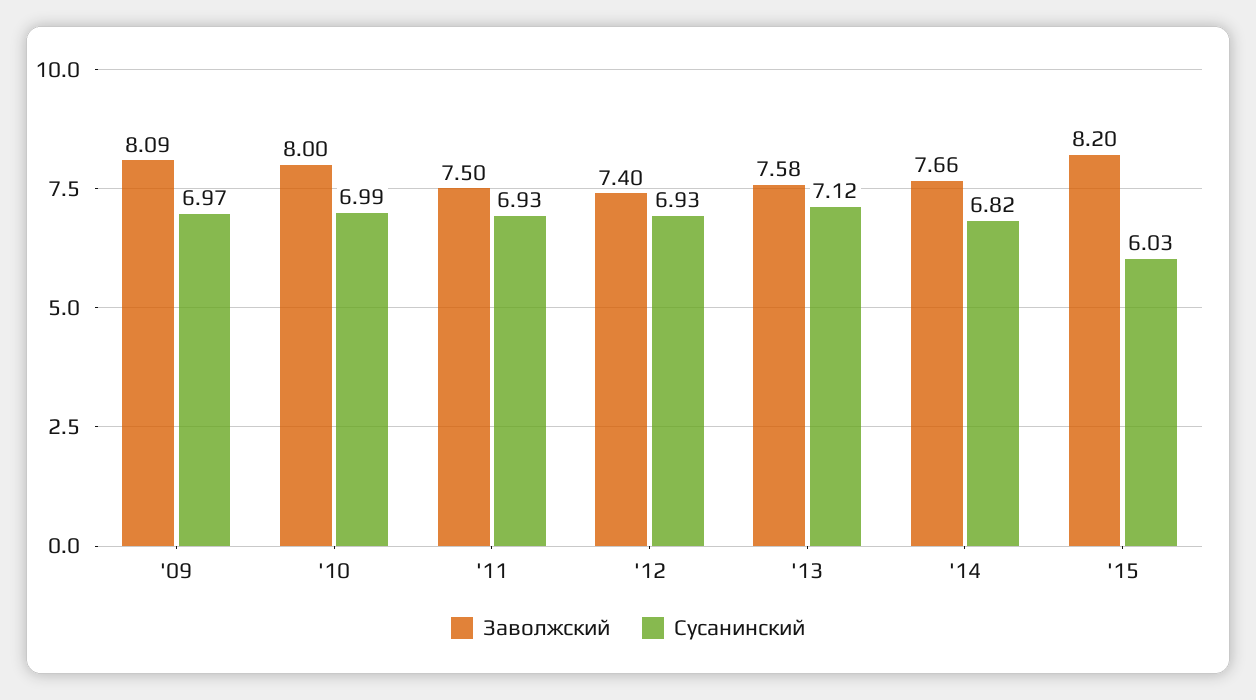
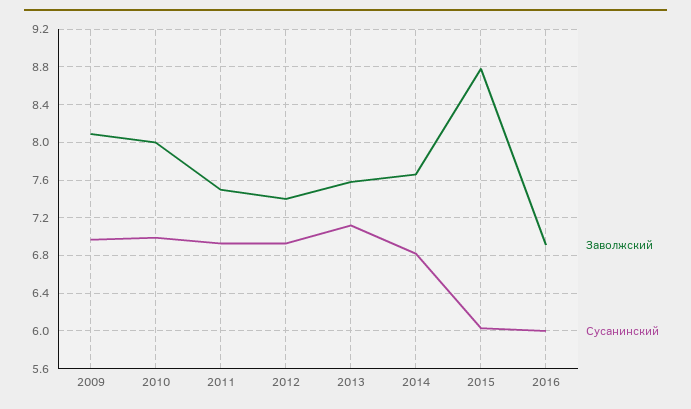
Заволжский, '15: 8.2 -> 8.8
Заволжский, 2016: none -> 6.9
Сусанинский, 2016: none -> 6

